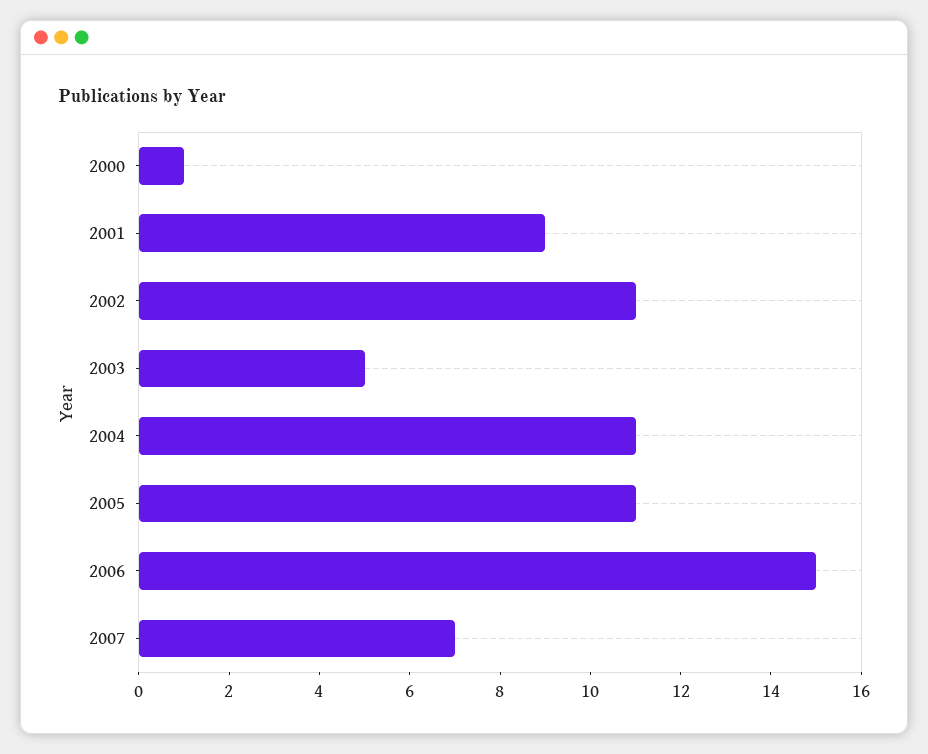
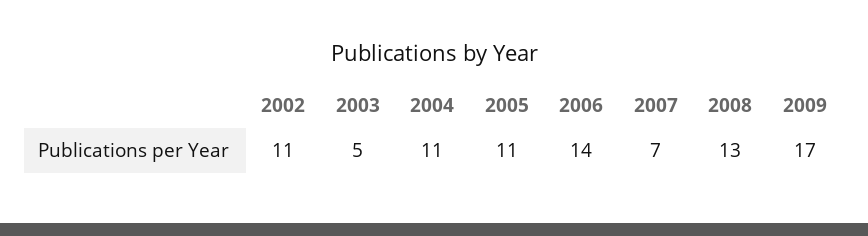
2000: 1 -> none
2001: 9 -> none
2006: 15 -> 14
2008: none -> 13
2009: none -> 17

